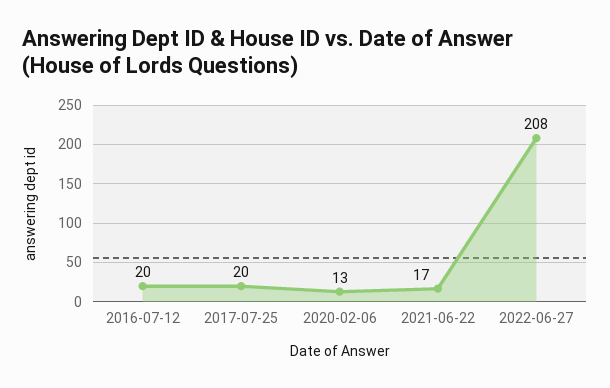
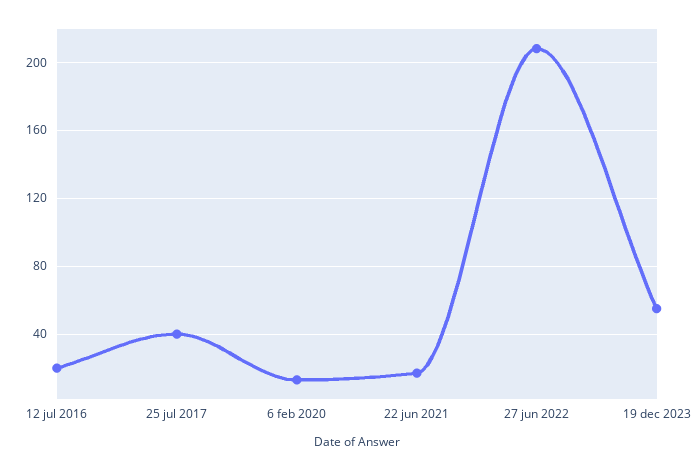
2017-07-25: 20 -> 40
19 dec 2023: none -> 55

